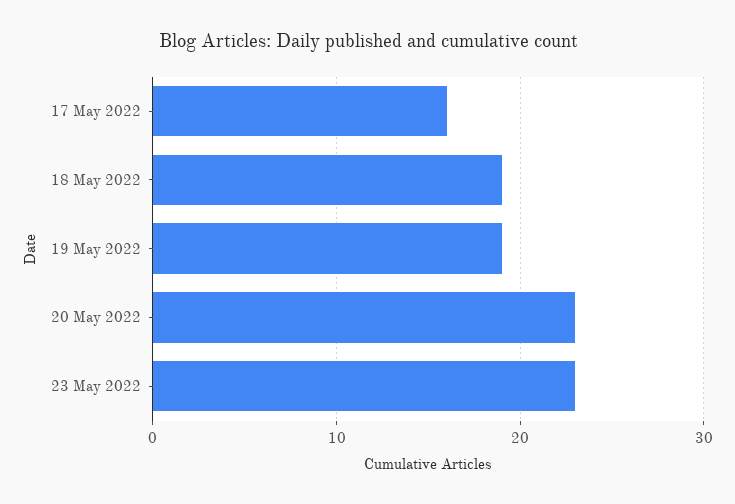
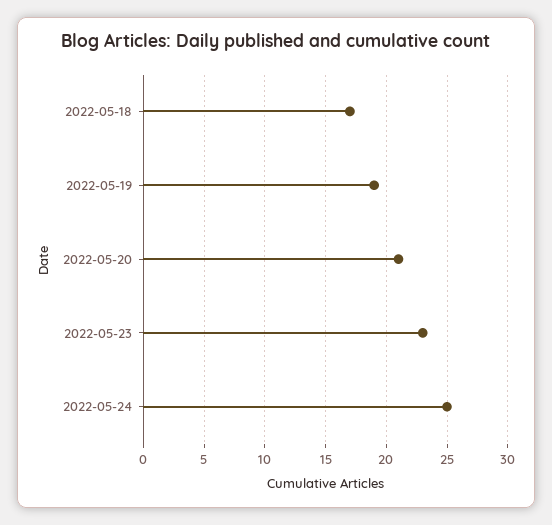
17 May 2022: 16 -> none
18 May 2022: 19 -> 17
20 May 2022: 23 -> 21
2022-05-24: none -> 25

